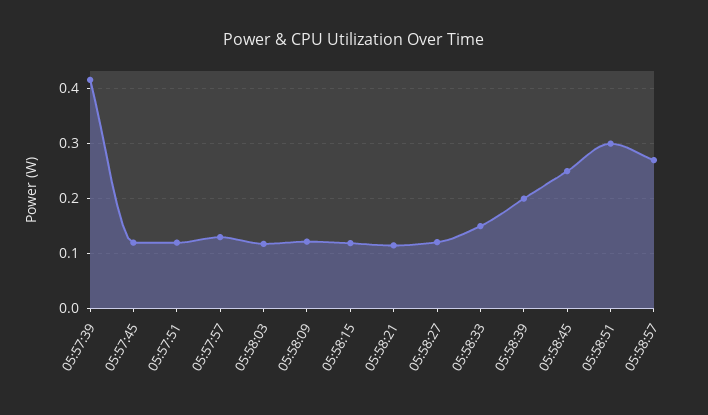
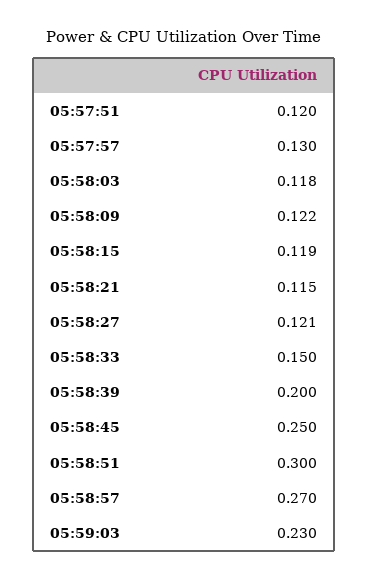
05:57:39: 0.42 -> none
05:57:45: 0.12 -> none
05:59:03: none -> 0.23

